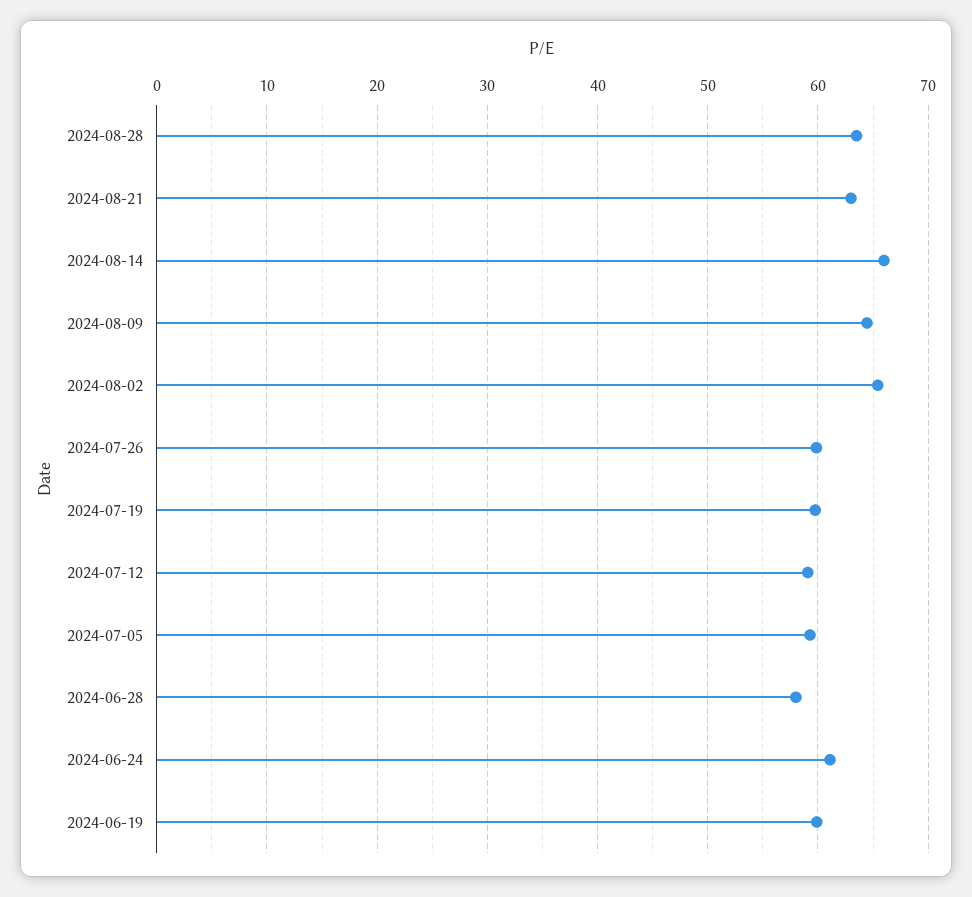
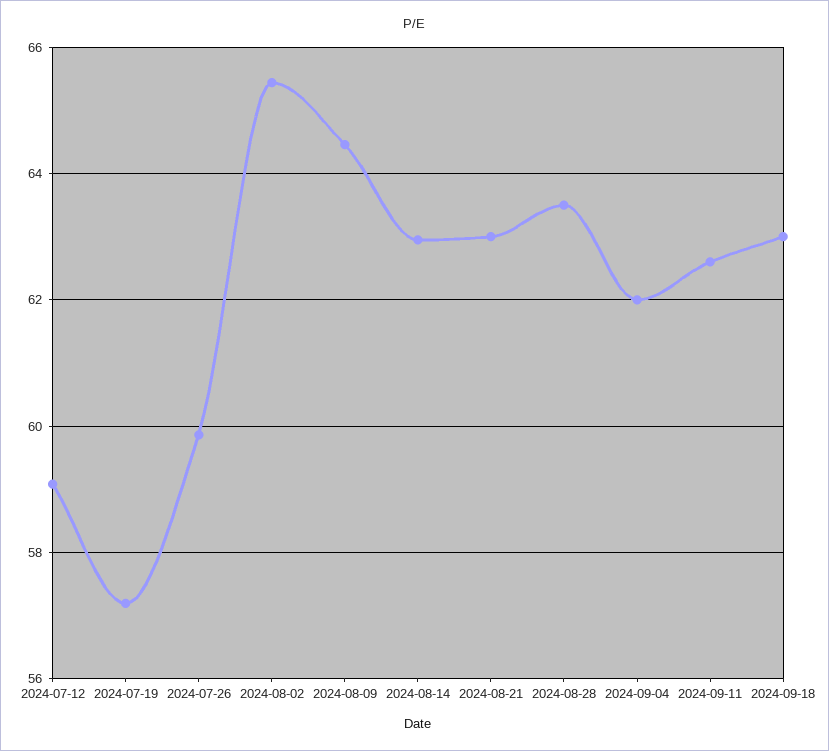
2024-08-14: 66 -> 63
2024-07-19: 60 -> 57.2
2024-07-05: 59 -> none
2024-06-28: 58 -> none
2024-06-24: 61 -> none
2024-06-19: 60 -> none
2024-09-04: none -> 62
2024-09-11: none -> 62.6
2024-09-18: none -> 63

